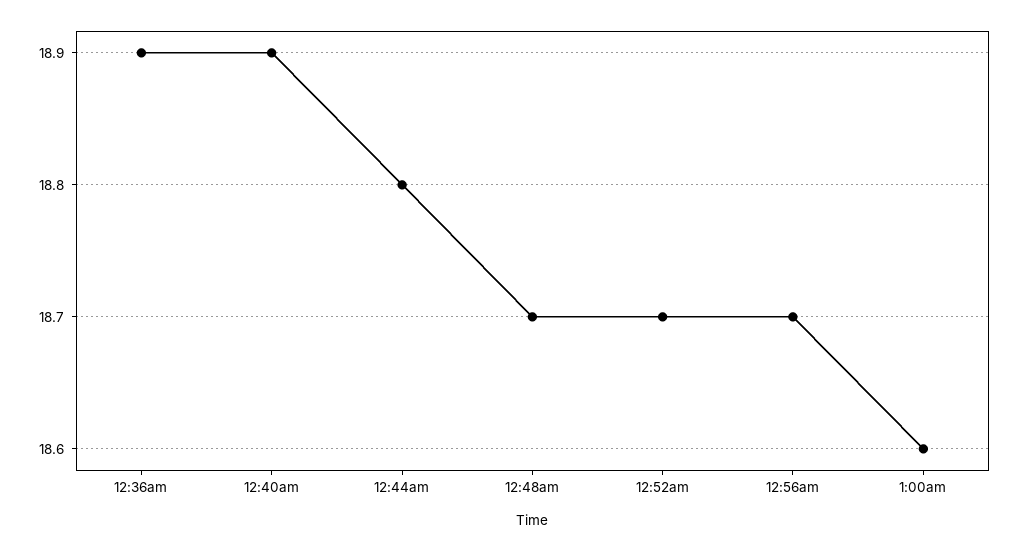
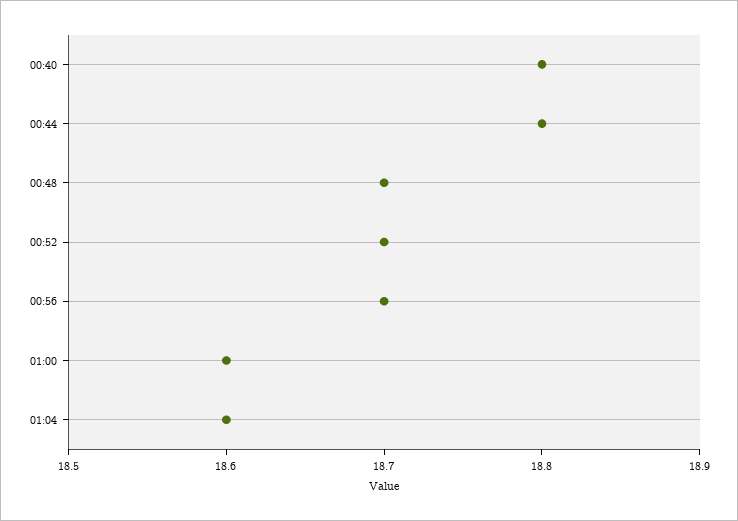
12:36am: 18.9 -> none
12:40am: 18.9 -> 18.8
01:04: none -> 18.6

